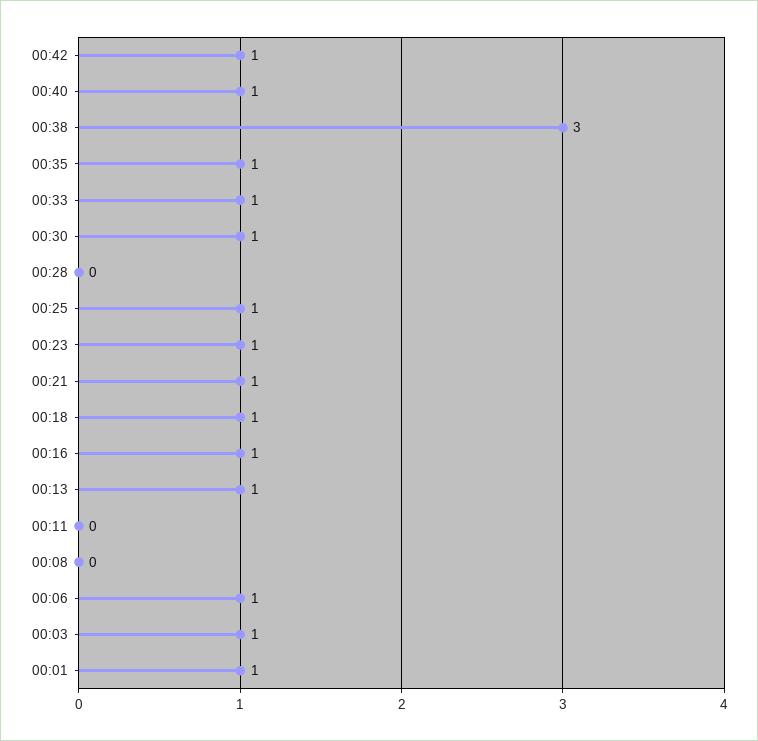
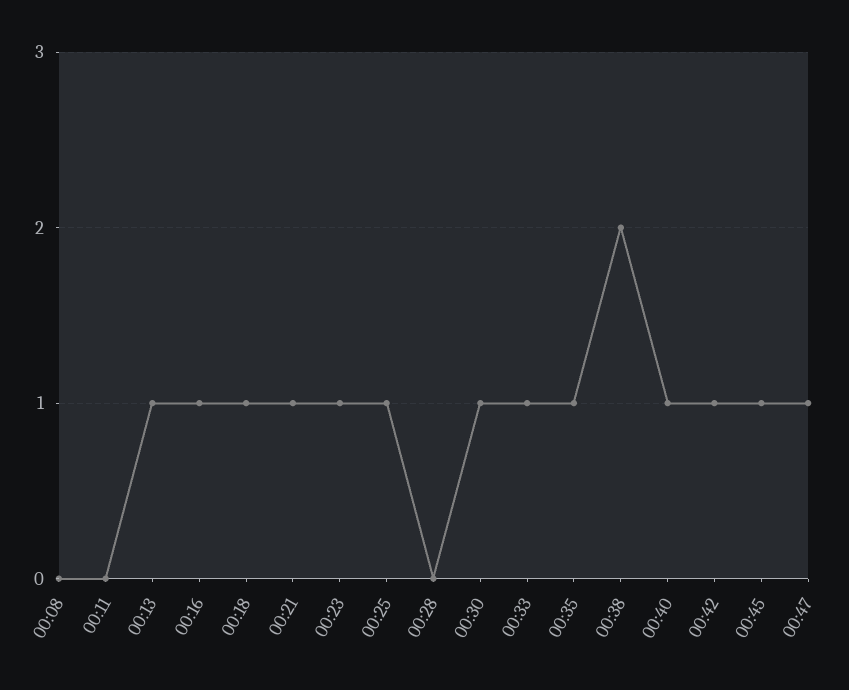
00:38: 3 -> 2
00:06: 1 -> none
00:03: 1 -> none
00:01: 1 -> none
00:45: none -> 1
00:47: none -> 1

